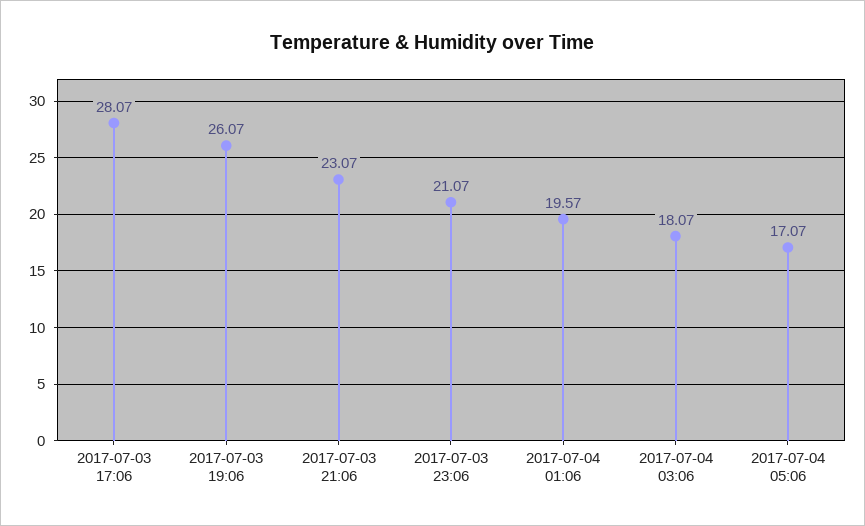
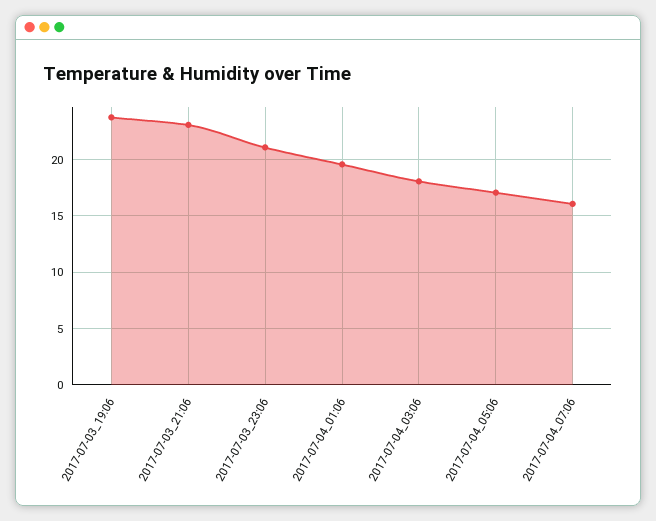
2017-07-03 17:06: 28.07 -> none
2017-07-03 19:06: 26.07 -> 24
2017-07-04_07:06: none -> 16

